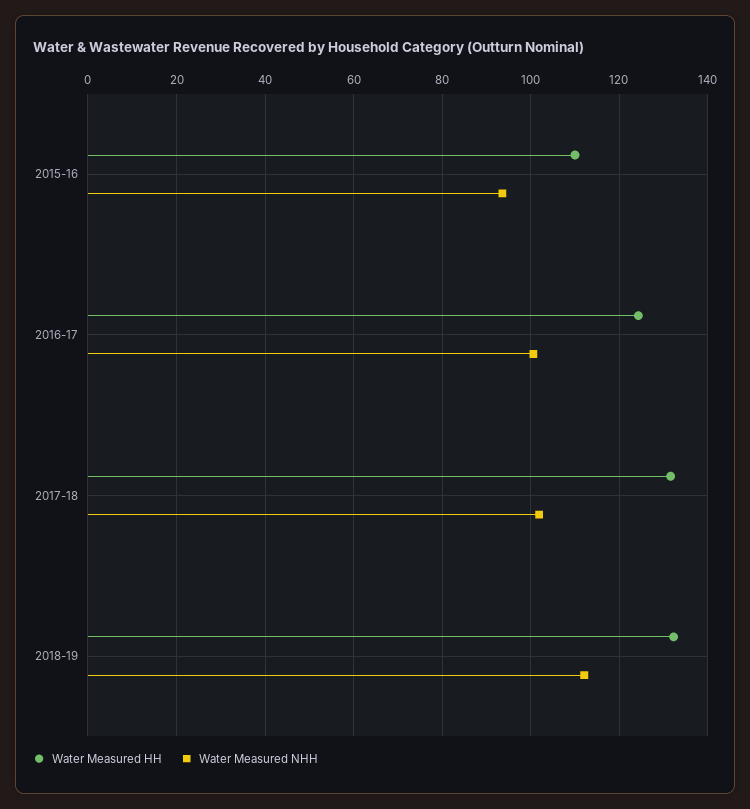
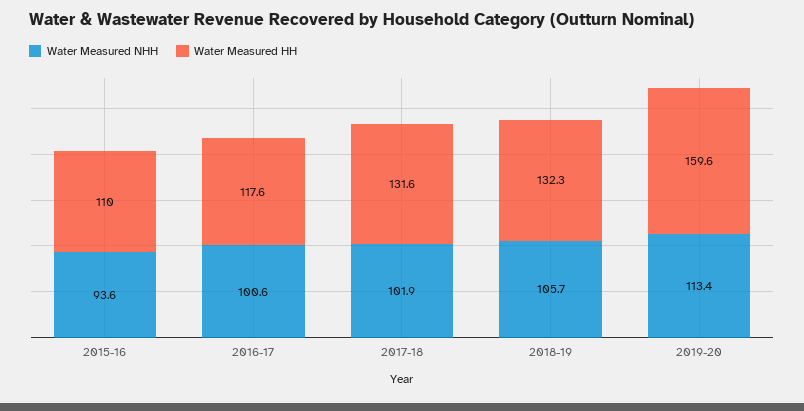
Water Measured HH, 2016-17: 124 -> 117.6
Water Measured NHH, 2018-19: 112 -> 105.7
Water Measured NHH, 2019-20: none -> 113.4
Water Measured HH, 2019-20: none -> 159.6

